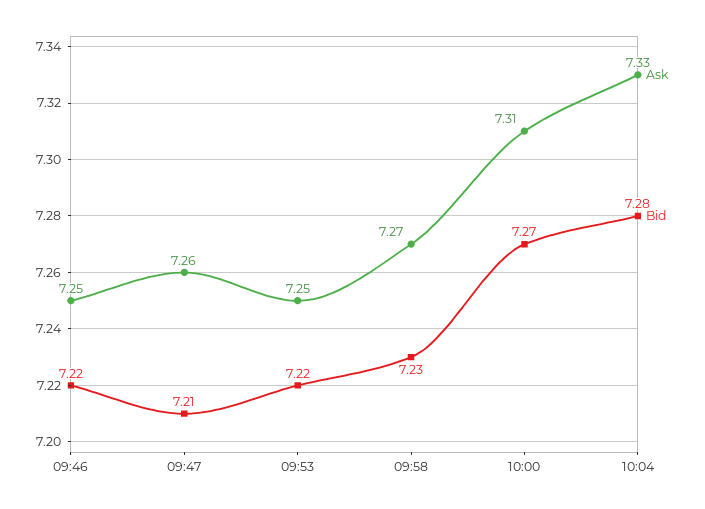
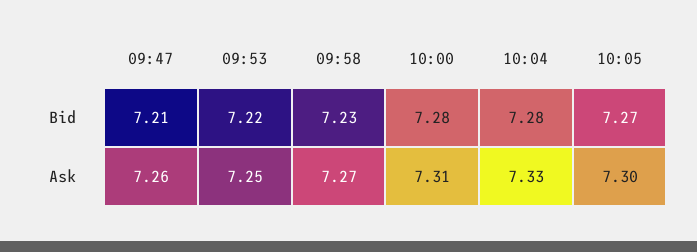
Ask, 09:46: 7.25 -> none
Bid, 09:46: 7.22 -> none
Bid, 10:00: 7.27 -> 7.28
Bid, 10:05: none -> 7.27
Ask, 10:05: none -> 7.3

